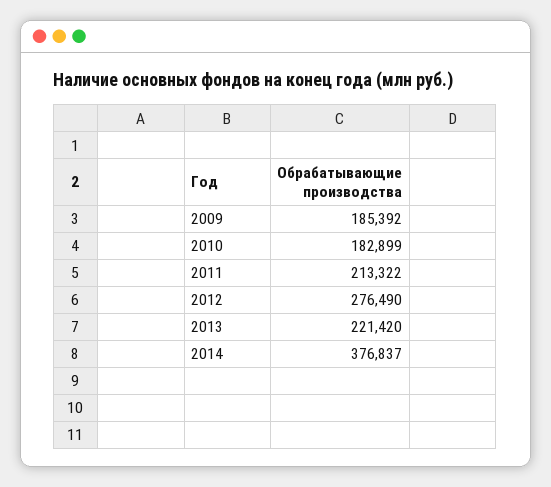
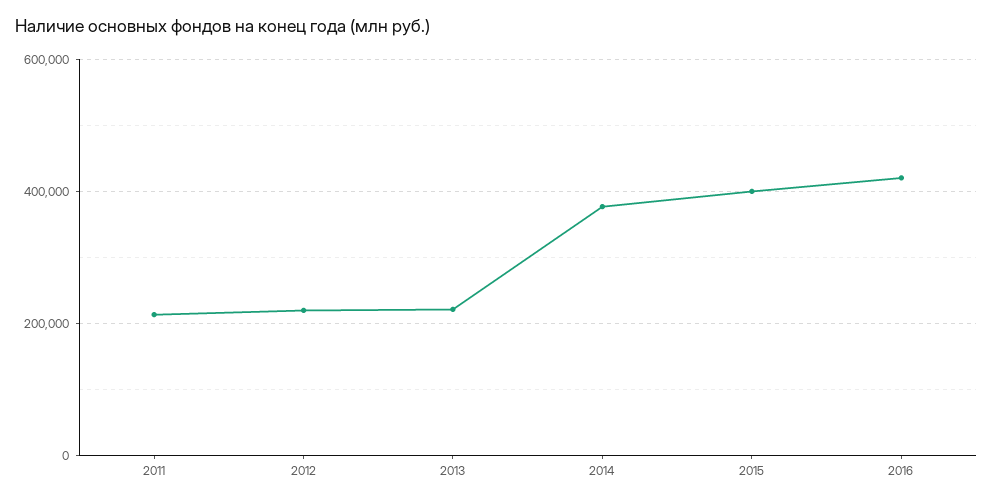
2009: 185392 -> none
2010: 182899 -> none
2012: 276490 -> 220000
2015: none -> 400000
2016: none -> 420000

